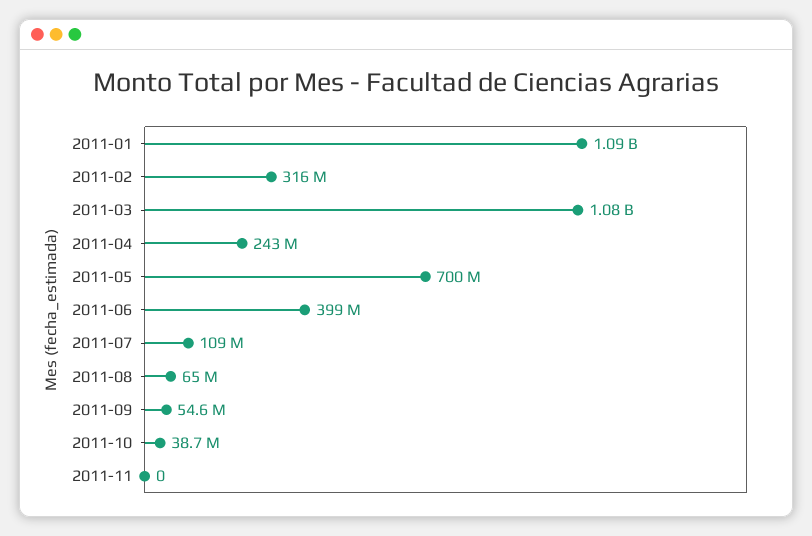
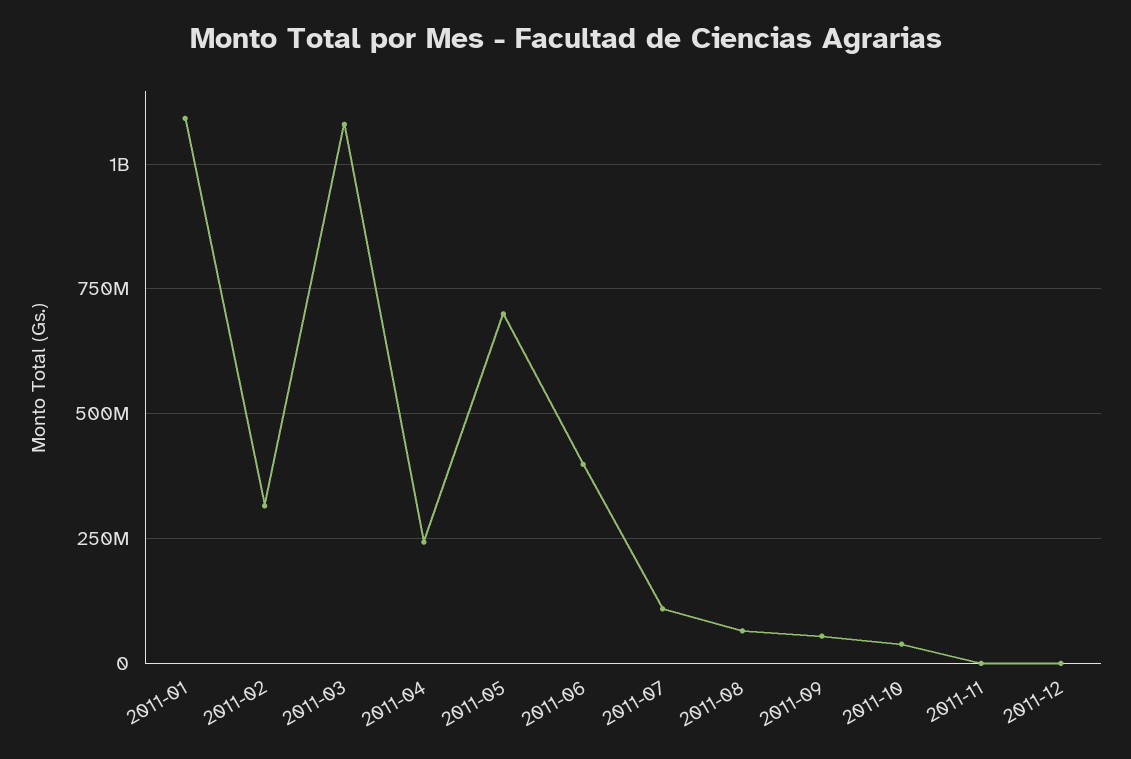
2011-12: none -> 0

